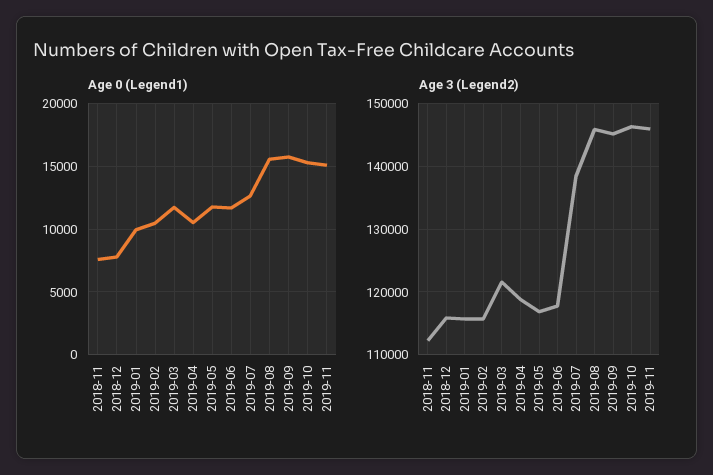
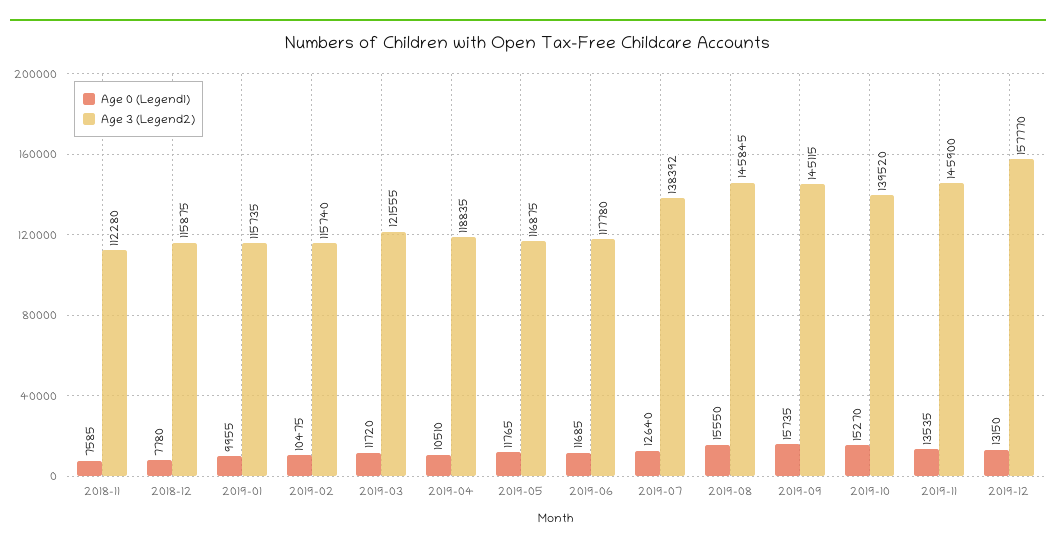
Age 0 (Legend1), 2019-11: 15000 -> 13535
Age 3 (Legend2), 2019-10: 146000 -> 139520
Age 0 (Legend1), 2019-12: none -> 13150
Age 3 (Legend2), 2019-12: none -> 157770

